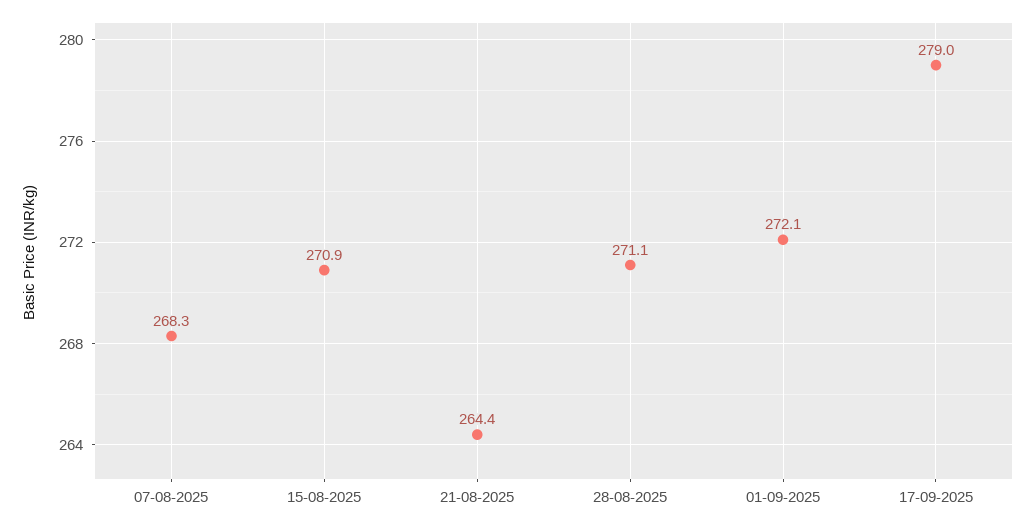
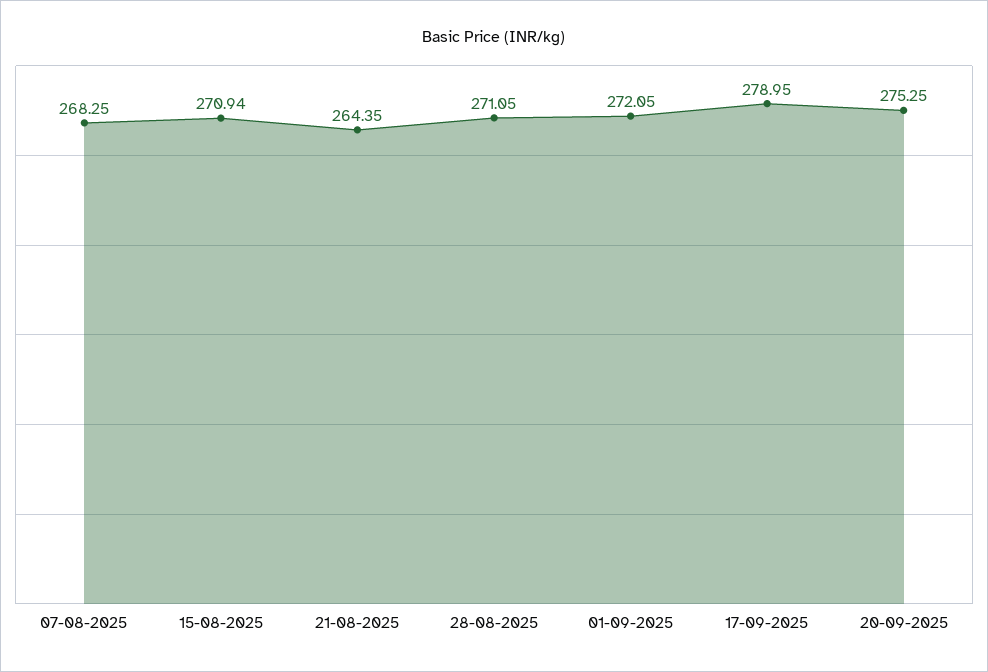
20-09-2025: none -> 275.25

